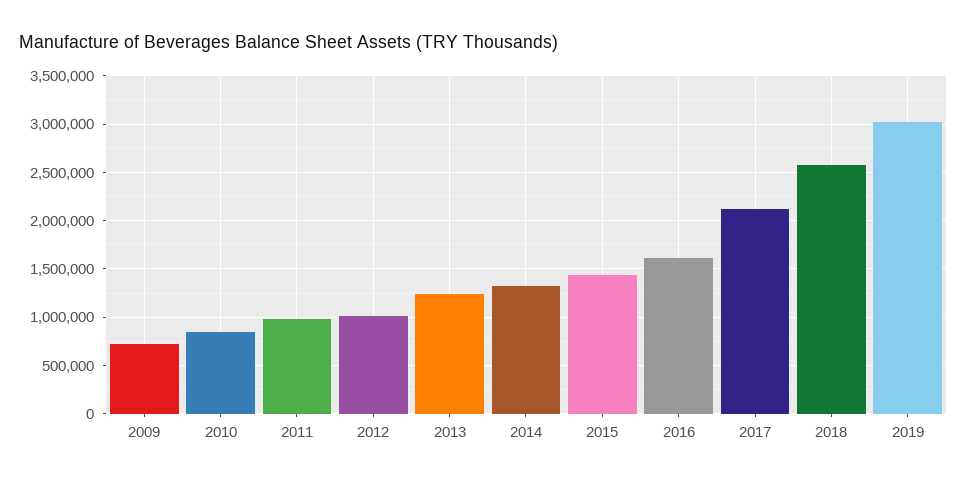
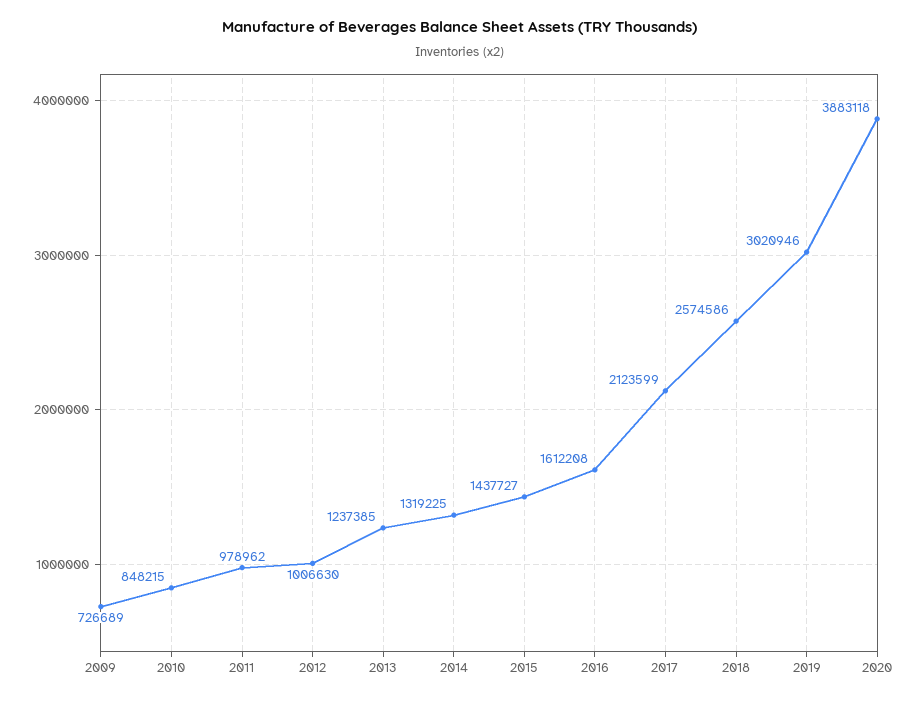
2020: none -> 3883118

